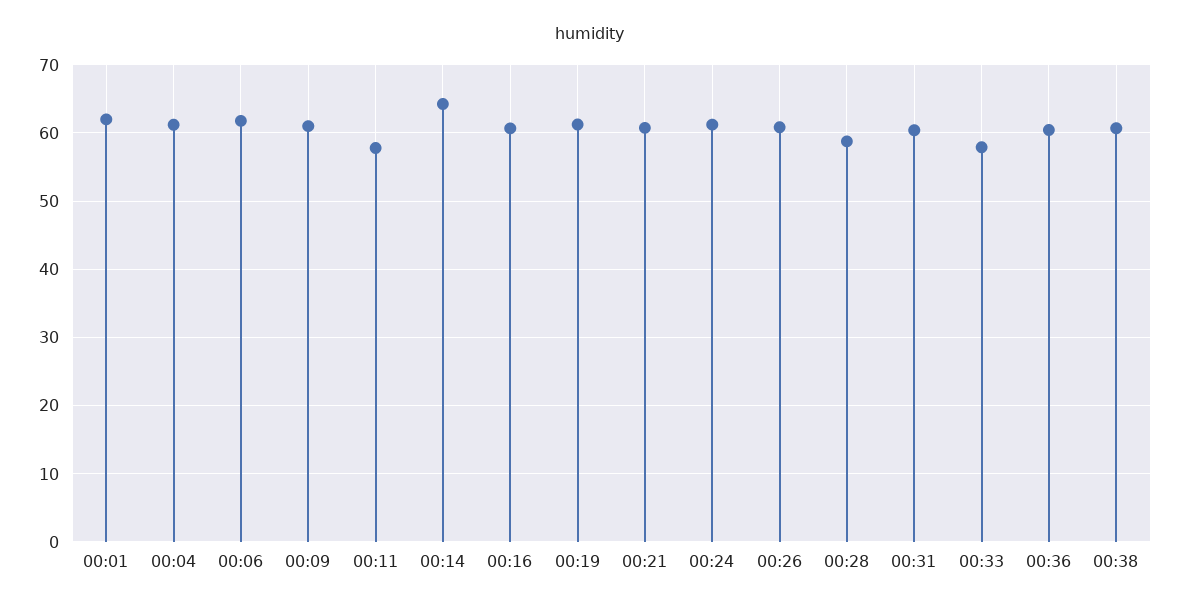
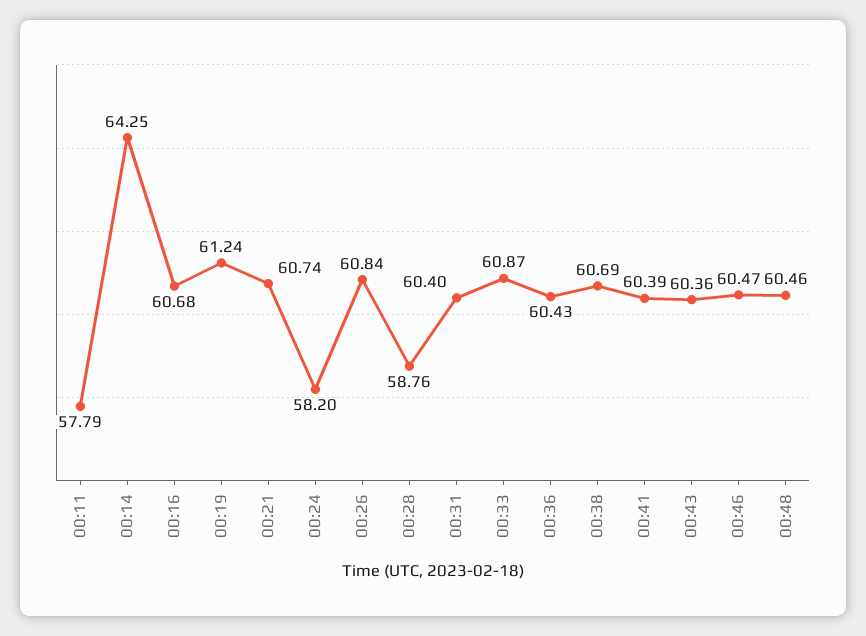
00:01: 62 -> none
00:04: 61 -> none
00:06: 62 -> none
00:09: 61 -> none
00:24: 61 -> 58.2
00:33: 58 -> 60.87
00:41: none -> 60.39
00:43: none -> 60.36
00:46: none -> 60.47
00:48: none -> 60.46

